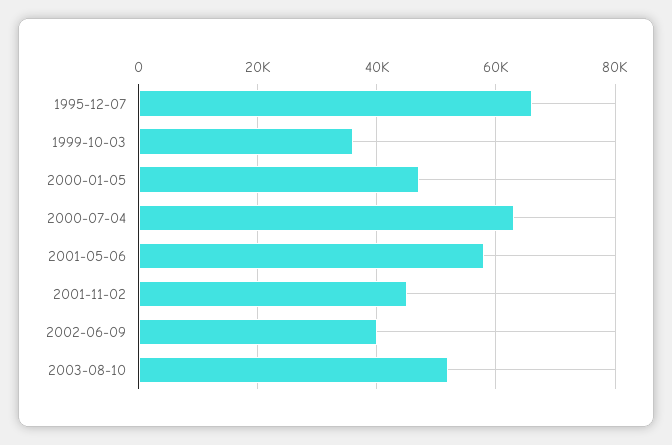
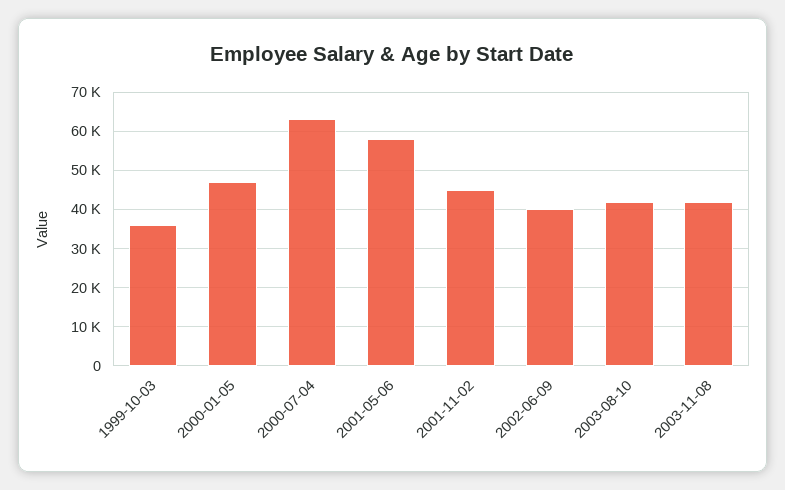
1995-12-07: 66000 -> none
2003-08-10: 52000 -> 42000
2003-11-08: none -> 42000

